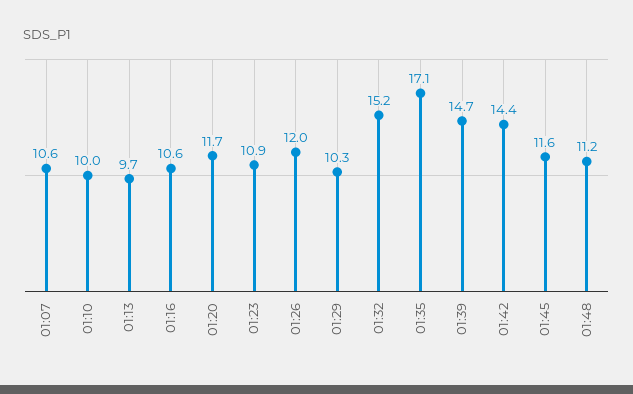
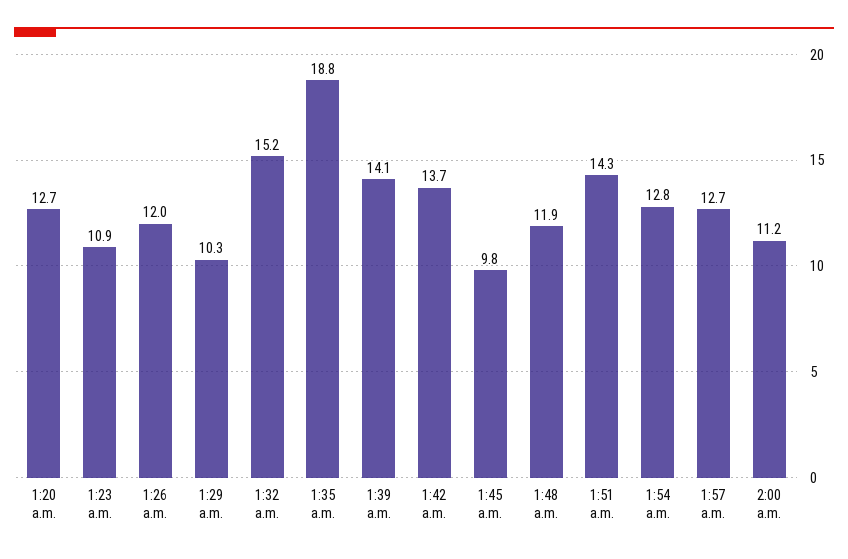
01:07: 10.6 -> none
01:10: 10 -> none
01:13: 9.7 -> none
01:16: 10.6 -> none
01:20: 11.7 -> 12.7
01:35: 17.1 -> 18.8
01:39: 14.7 -> 14.1
01:42: 14.4 -> 13.7
01:45: 11.6 -> 9.8
01:48: 11.2 -> 11.9
1:51 a.m.: none -> 14.3
1:54 a.m.: none -> 12.8
1:57 a.m.: none -> 12.7
2:00 a.m.: none -> 11.2

